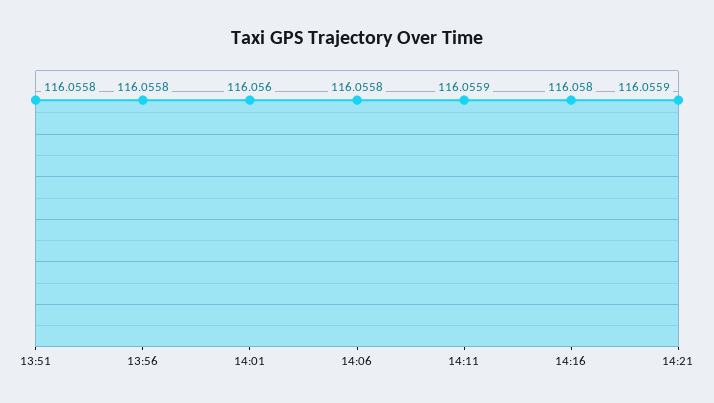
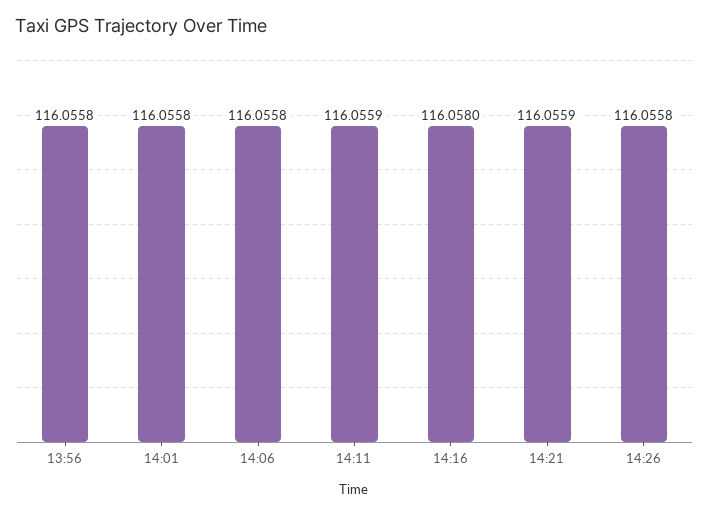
13:51: 116.0558 -> none
14:01: 116.056 -> 116.0558
14:26: none -> 116.0558

